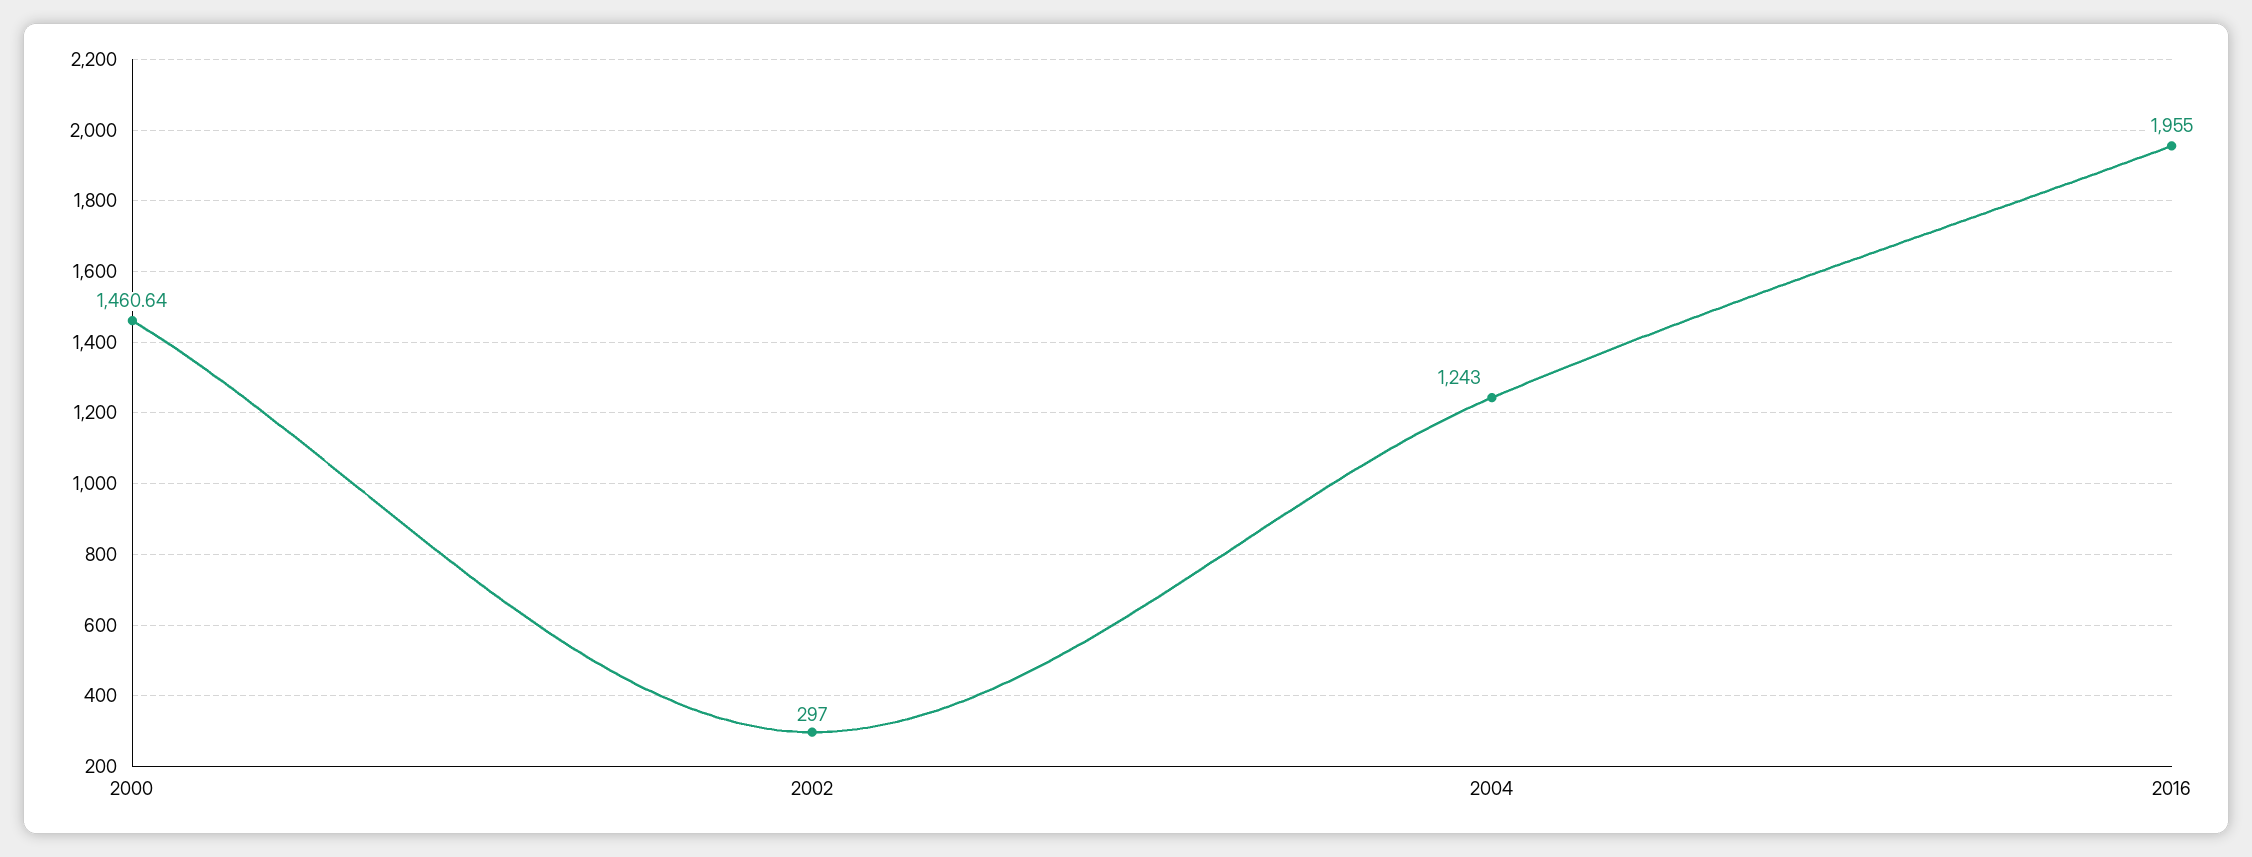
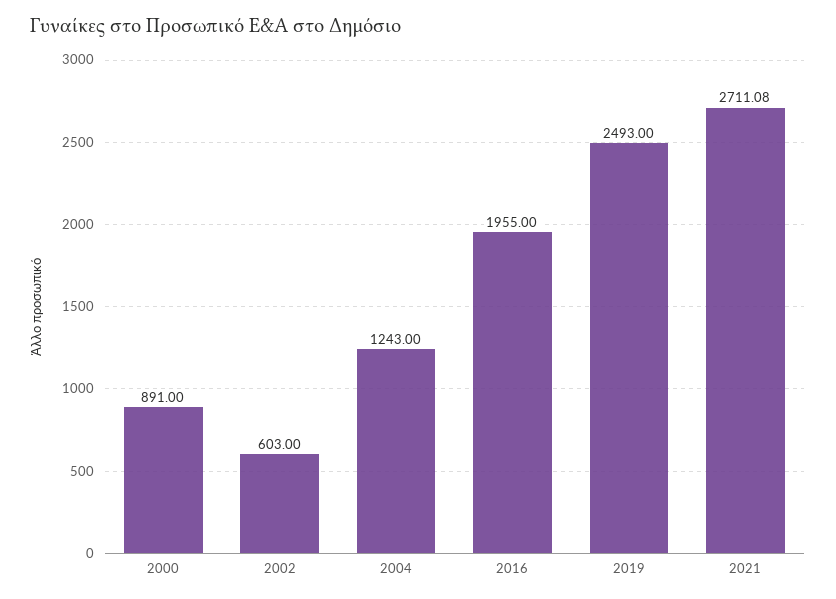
2000: 1460.64 -> 891
2002: 297 -> 603
2019: none -> 2493
2021: none -> 2711.08

